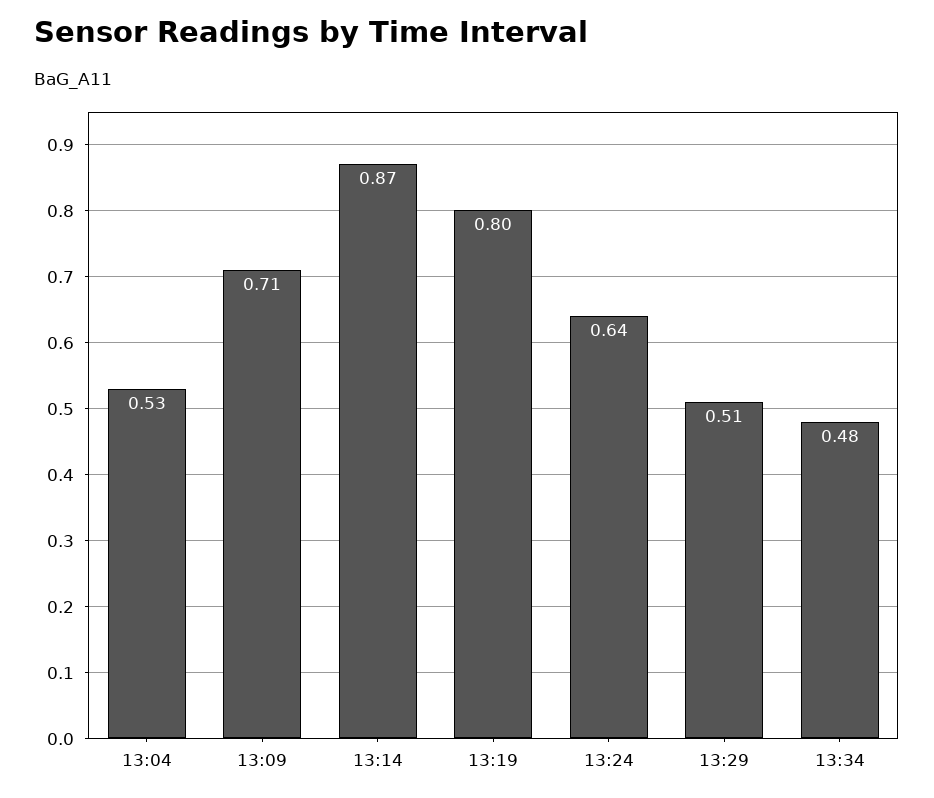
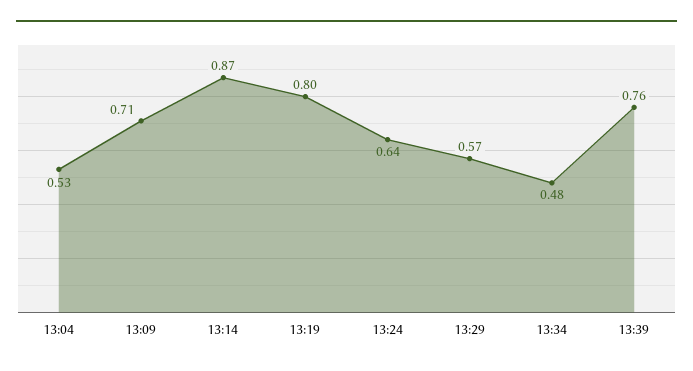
13:29: 0.51 -> 0.57
13:39: none -> 0.76

